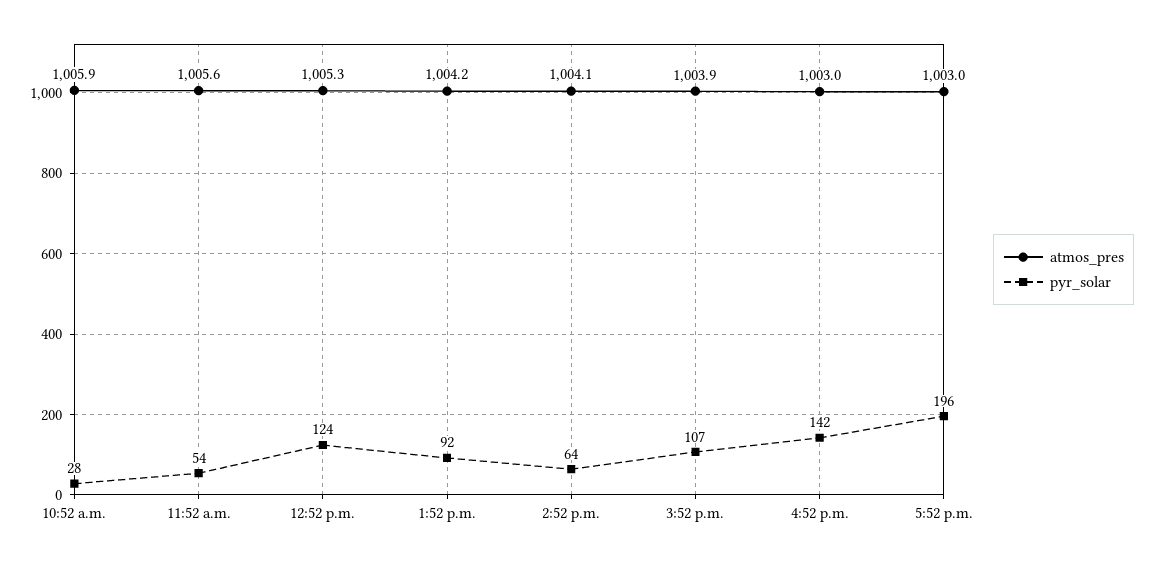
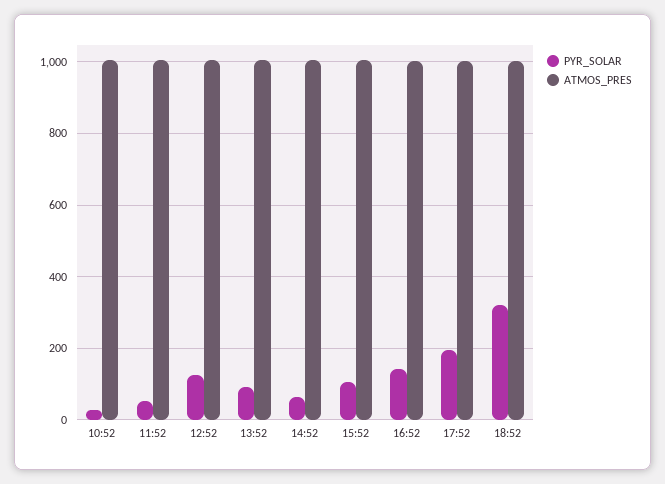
pyr_solar, 18:52: none -> 320
atmos_pres, 18:52: none -> 1000

